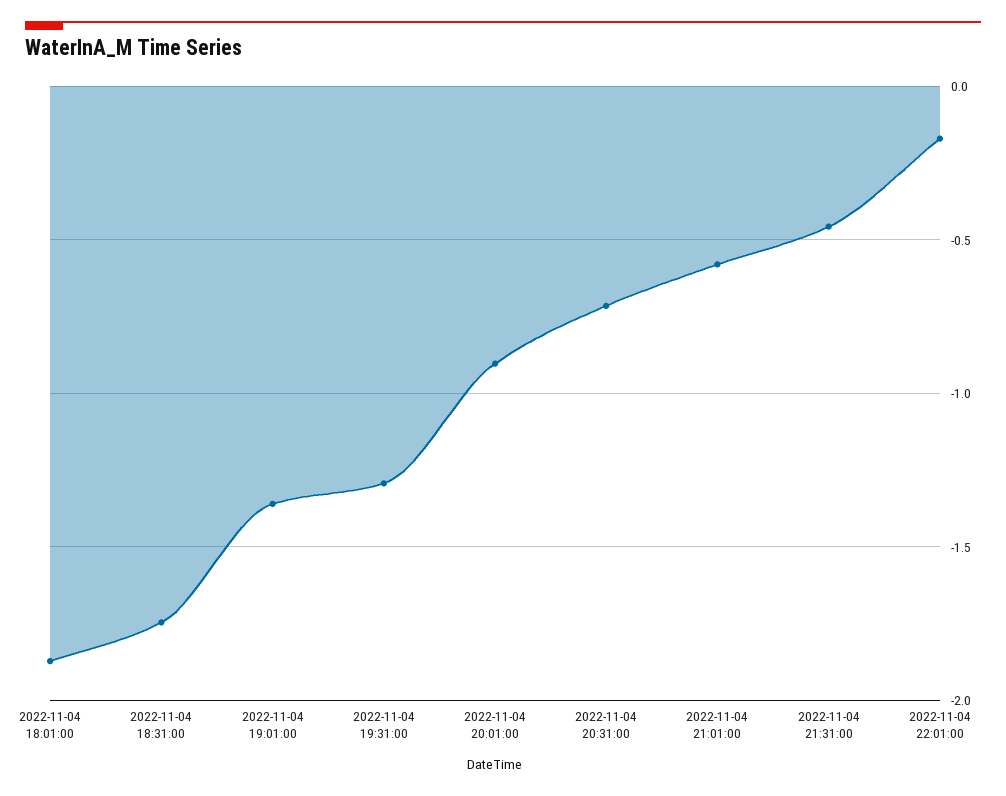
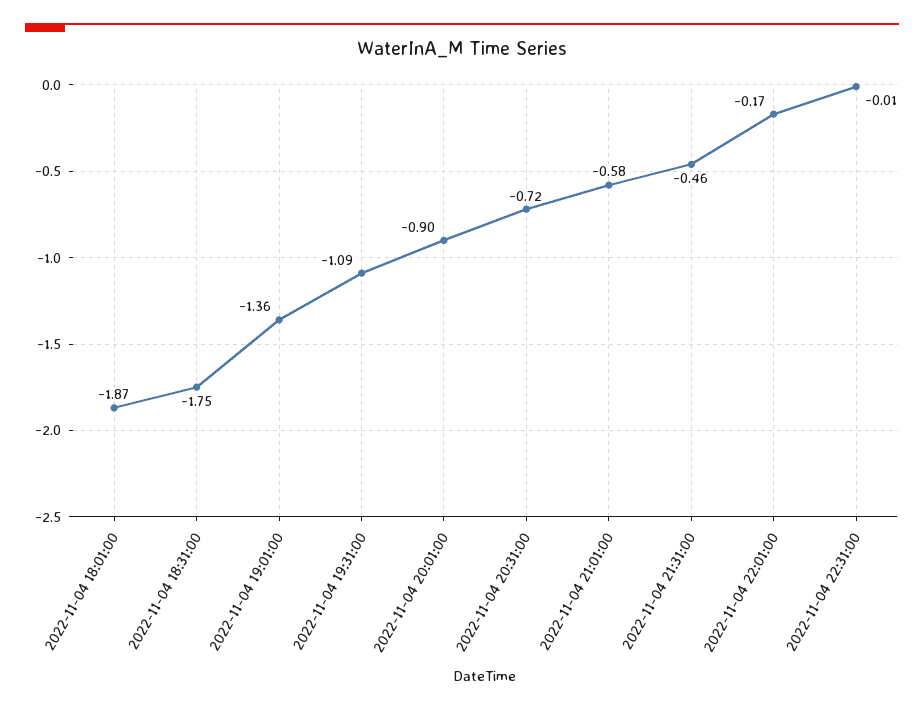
2022-11-04 19:31:00: -1.3 -> -1.09
2022-11-04 22:31:00: none -> -0.01

